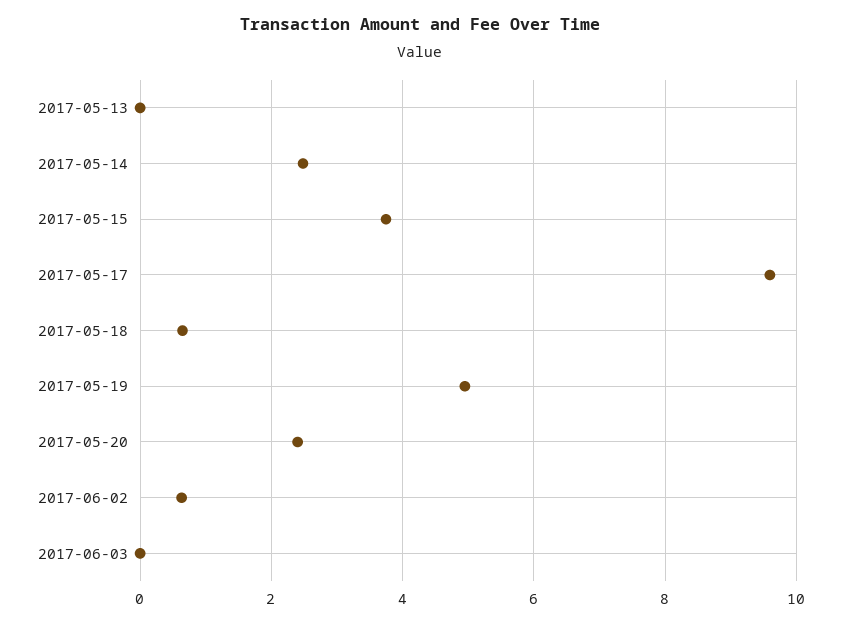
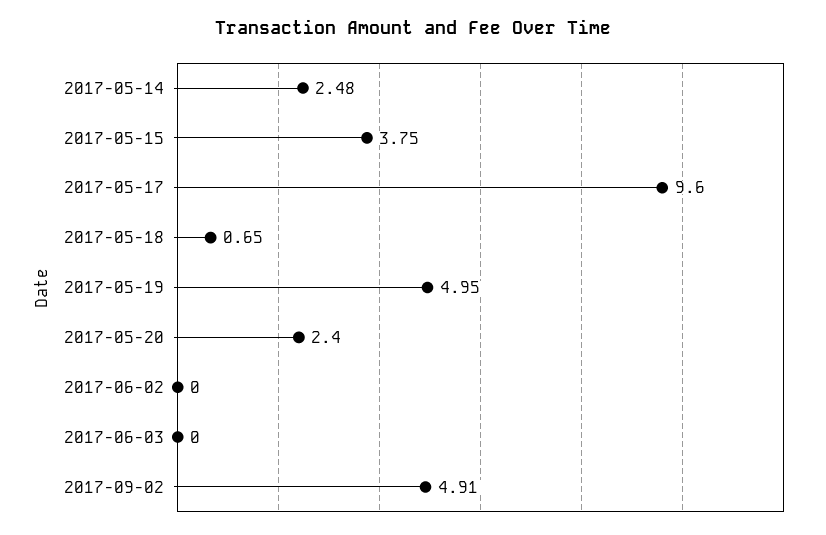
2017-05-13: 0 -> none
2017-06-02: 0.6 -> 0
2017-09-02: none -> 4.91

